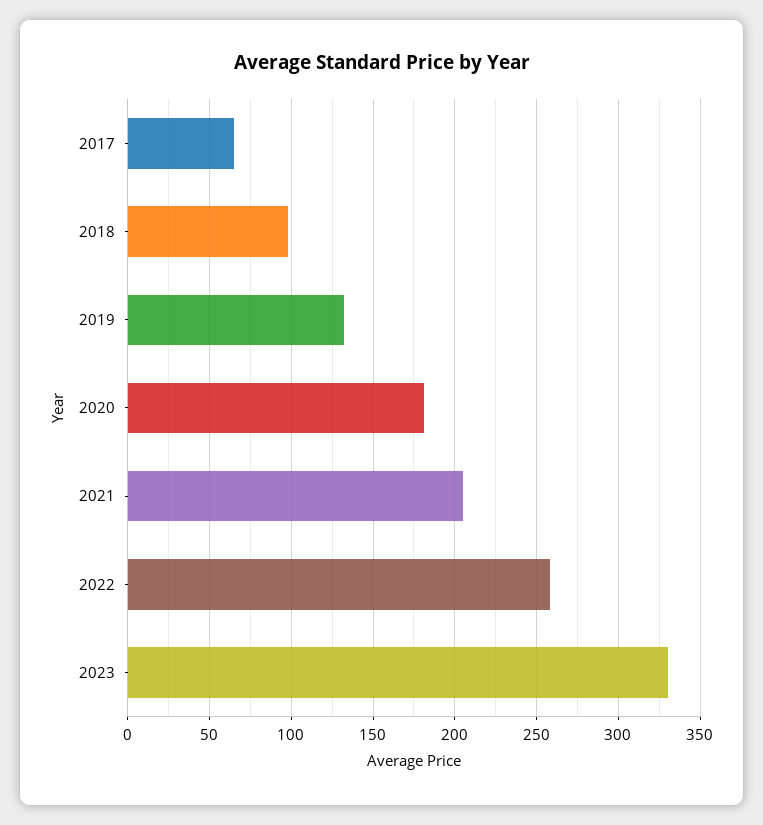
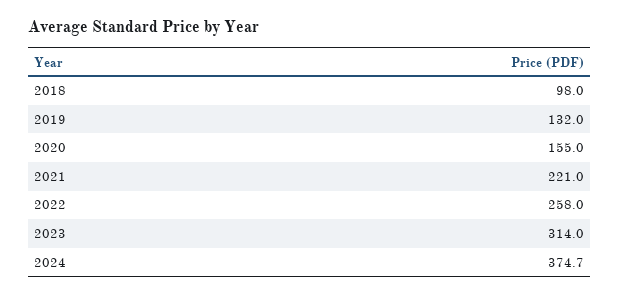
2017: 65 -> none
2020: 180 -> 155
2021: 205 -> 221
2023: 330 -> 314
2024: none -> 374.7

